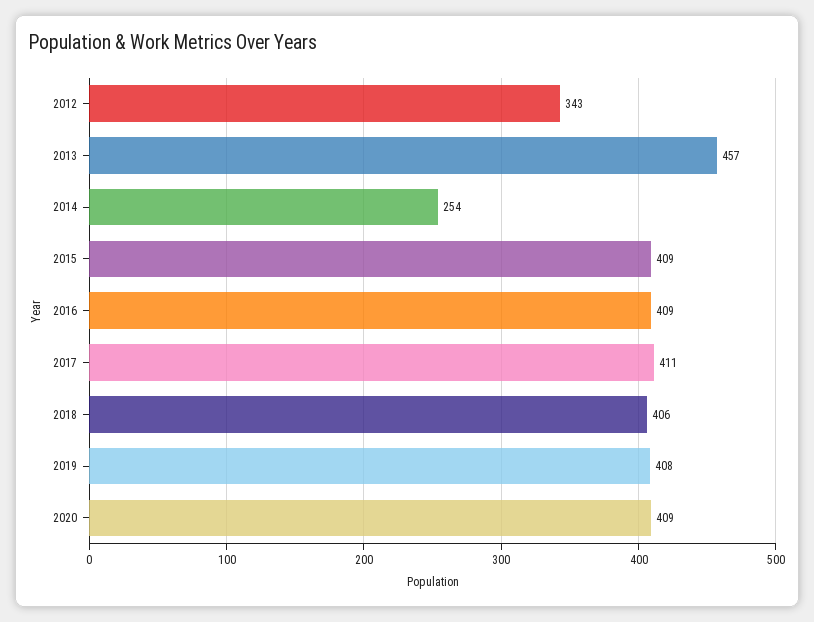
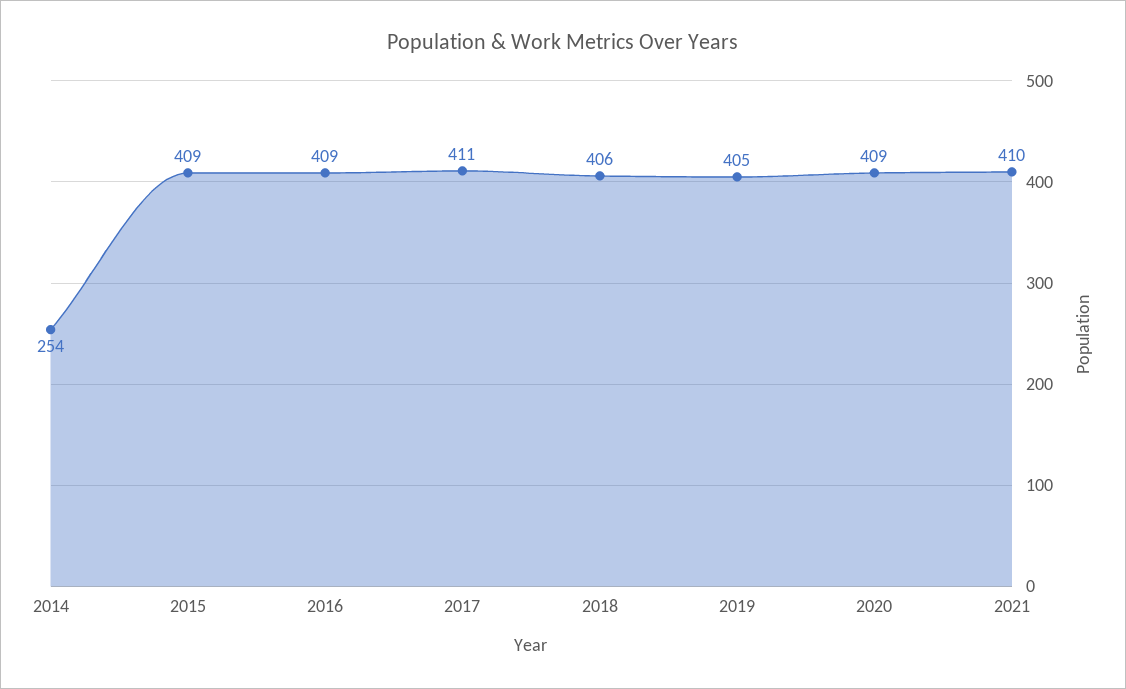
2012: 343 -> none
2013: 457 -> none
2019: 408 -> 405
2021: none -> 410

